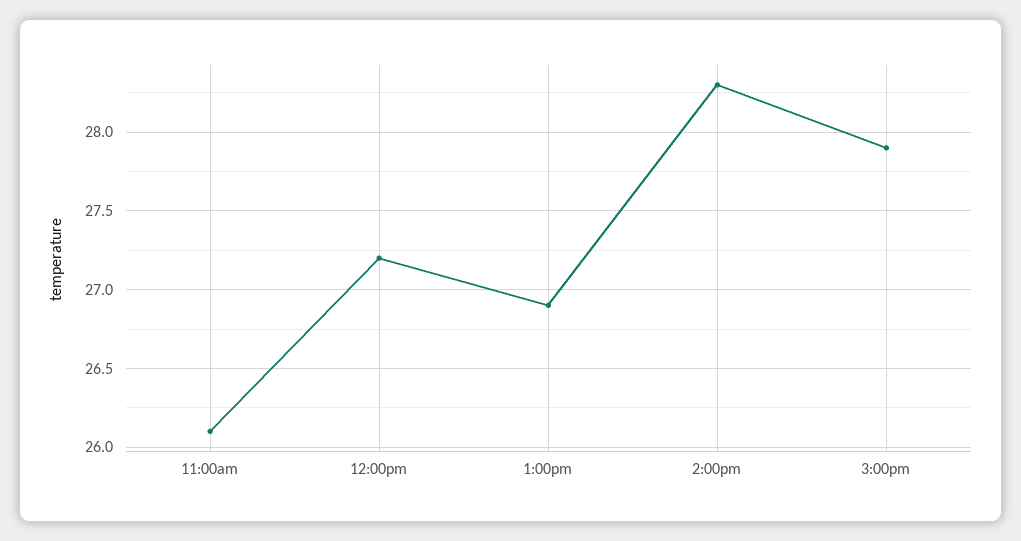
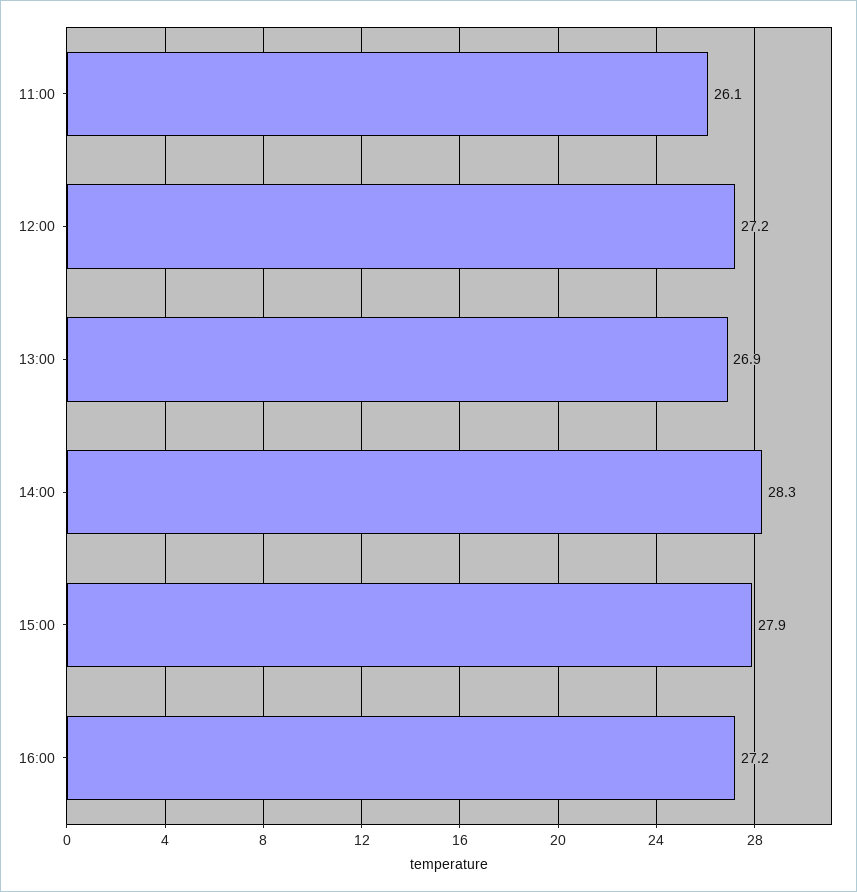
16:00: none -> 27.2

